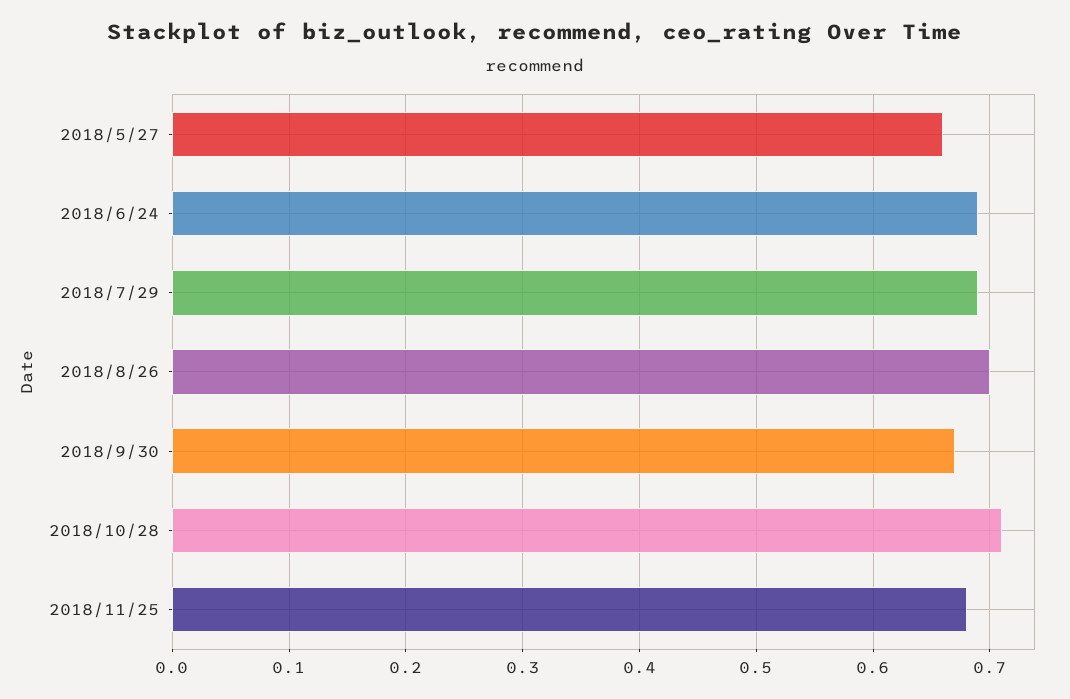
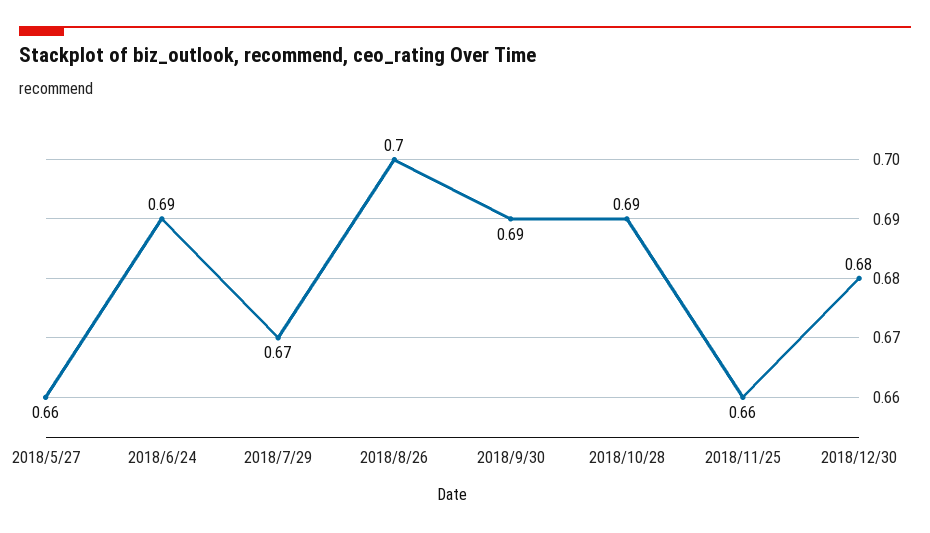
2018/7/29: 0.69 -> 0.67
2018/9/30: 0.67 -> 0.69
2018/10/28: 0.71 -> 0.69
2018/11/25: 0.68 -> 0.66
2018/12/30: none -> 0.68

